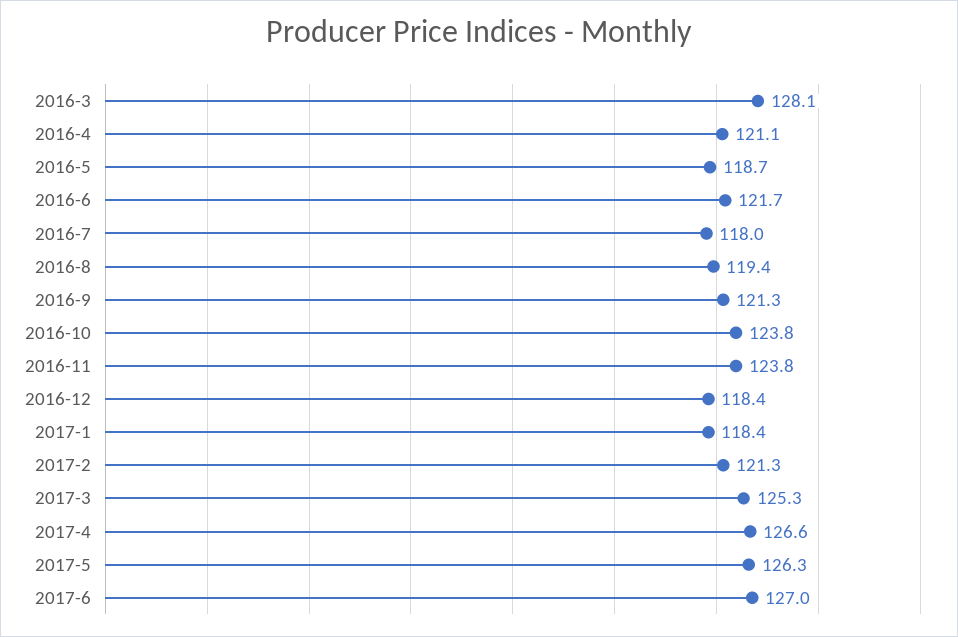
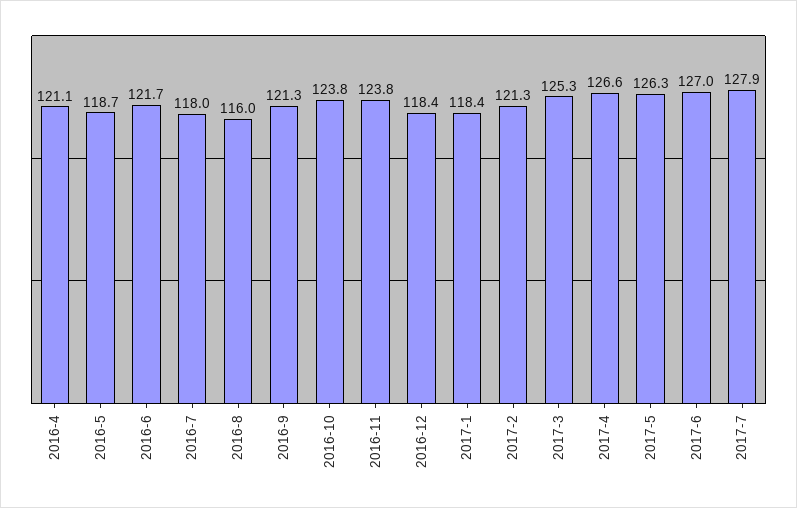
2016-3: 128.1 -> none
2016-8: 119.4 -> 116
2017-7: none -> 127.9

